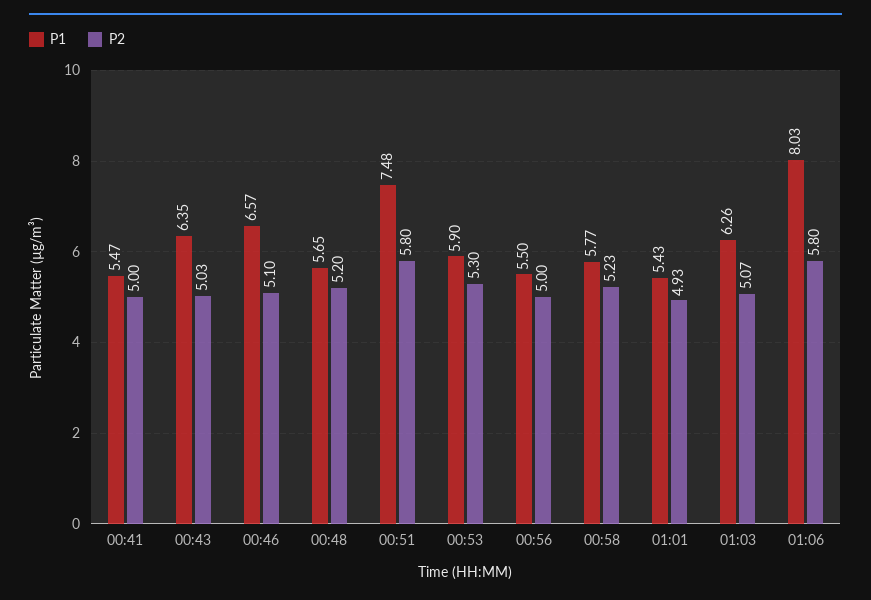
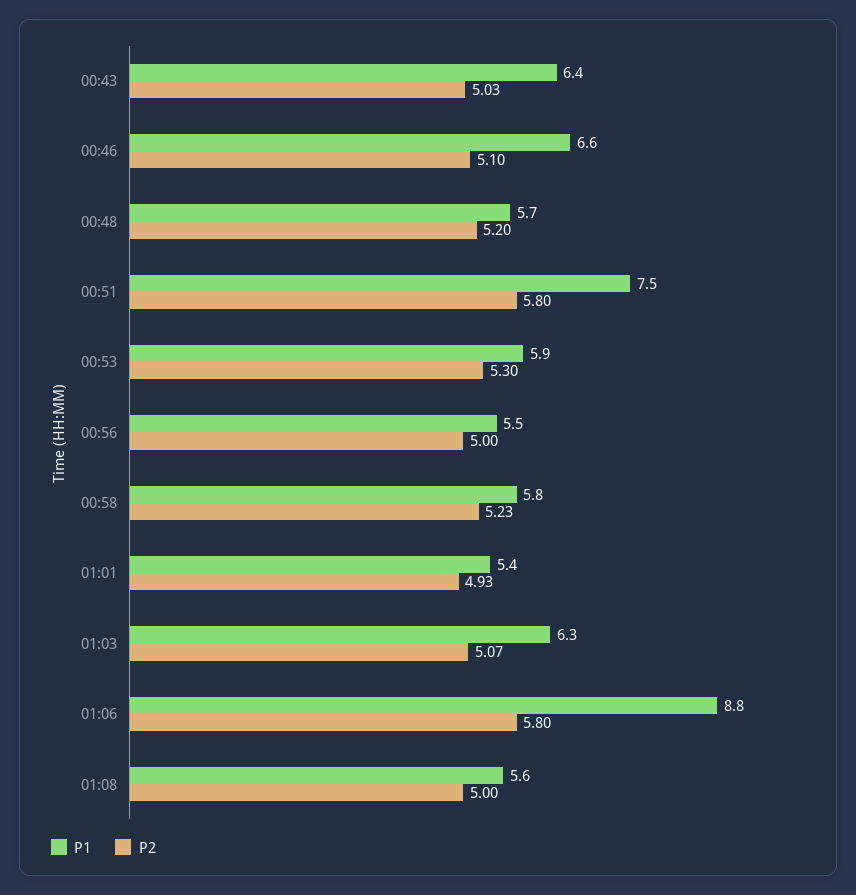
P1, 00:41: 5.47 -> none
P2, 00:41: 5 -> none
P1, 01:06: 8.03 -> 8.8
P1, 01:08: none -> 5.6
P2, 01:08: none -> 5

